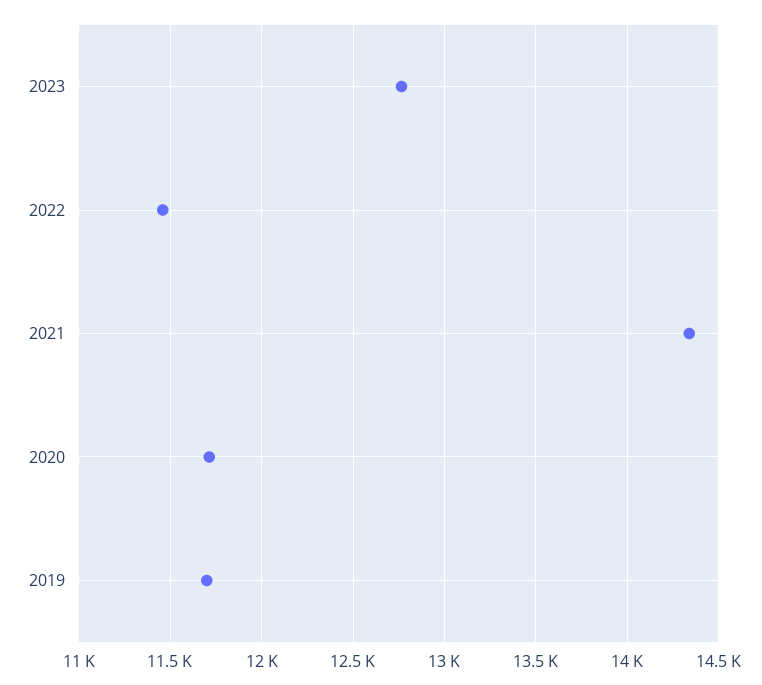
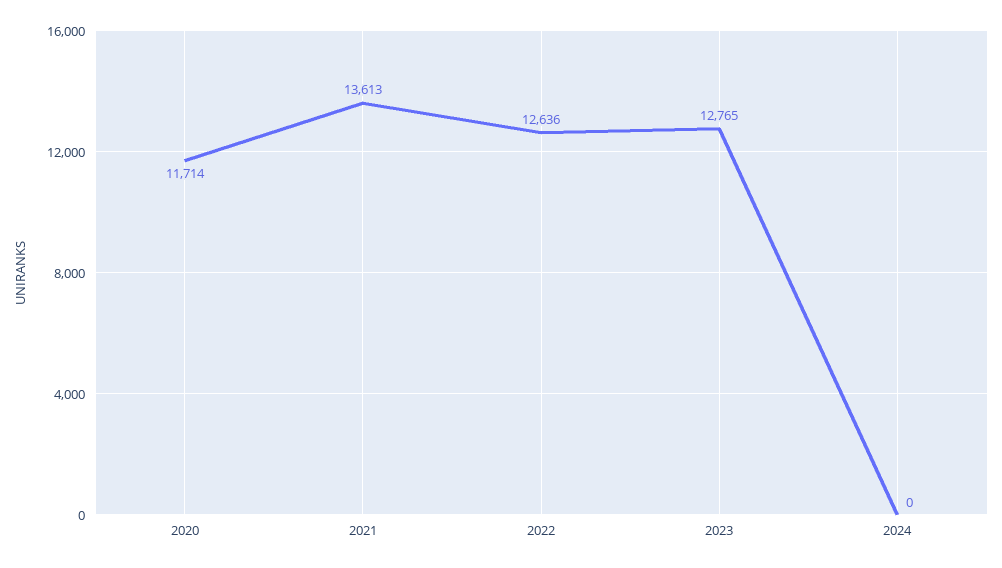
2022: 11450 -> 12636
2021: 14350 -> 13613
2019: 11700 -> none
2024: none -> 0

